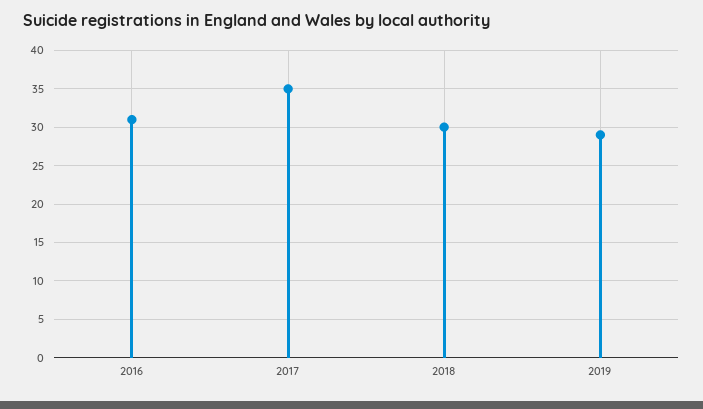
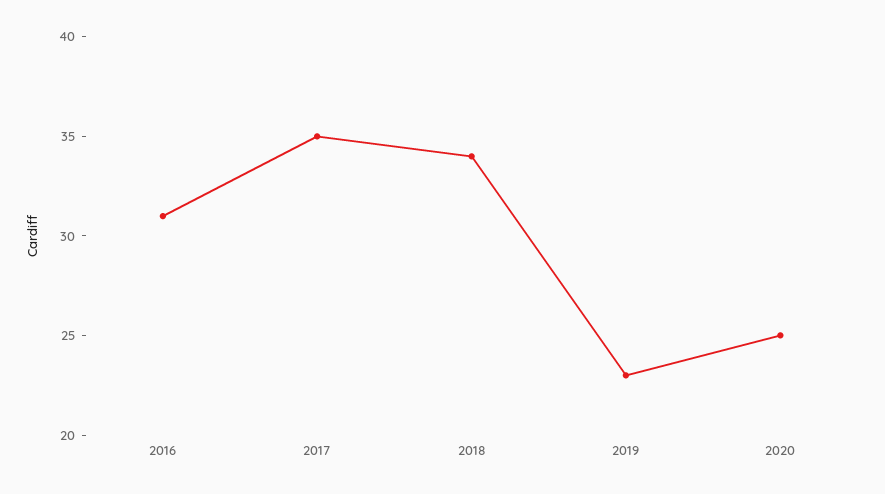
2018: 30 -> 34
2019: 29 -> 23
2020: none -> 25

